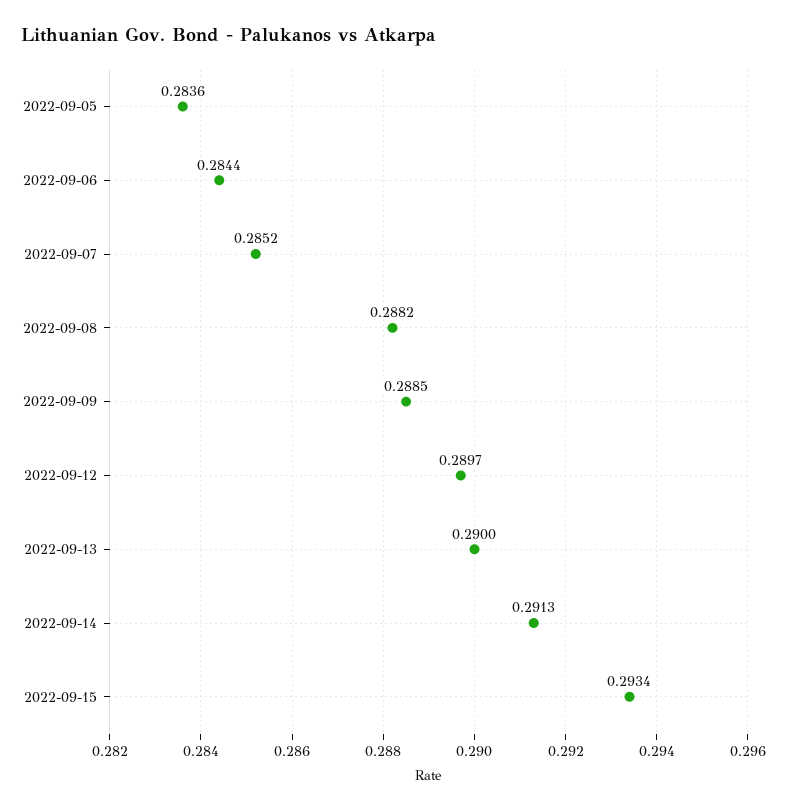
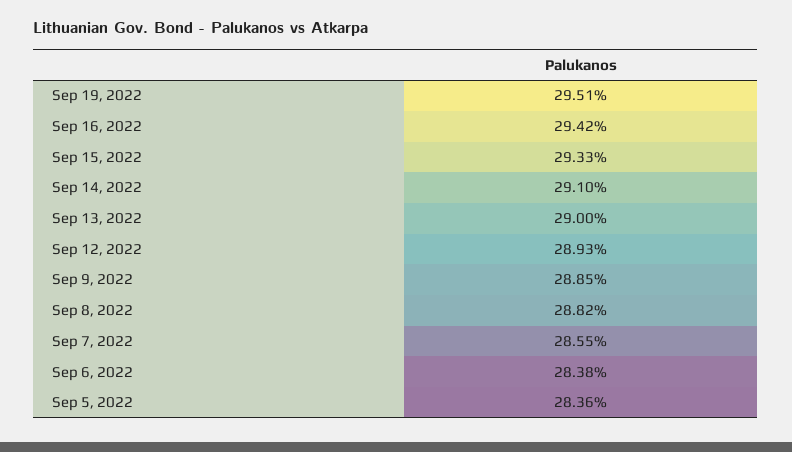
2022-09-06: 0.2844 -> 0.2838
2022-09-07: 0.2852 -> 0.2855
2022-09-12: 0.2897 -> 0.2893
2022-09-14: 0.2913 -> 0.291
2022-09-15: 0.2934 -> 0.2933
Sep 19, 2022: none -> 0.2951
Sep 16, 2022: none -> 0.2942

